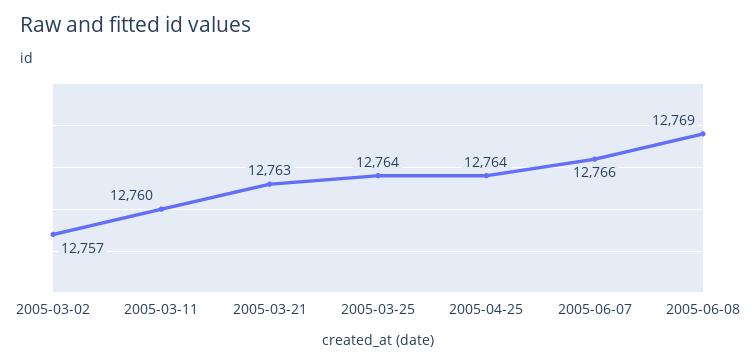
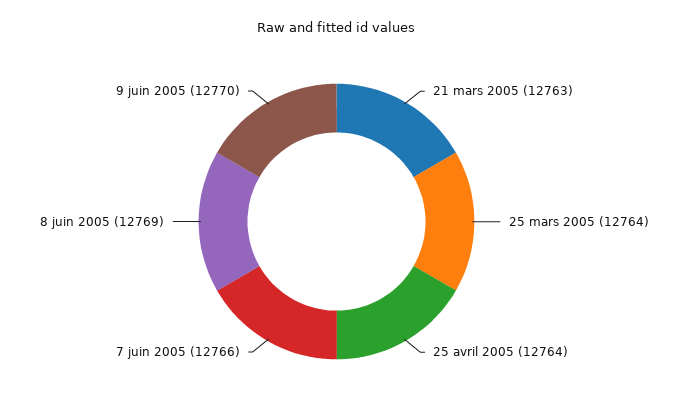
2005-03-02: 12757 -> none
2005-03-11: 12760 -> none
9 juin 2005: none -> 12770

